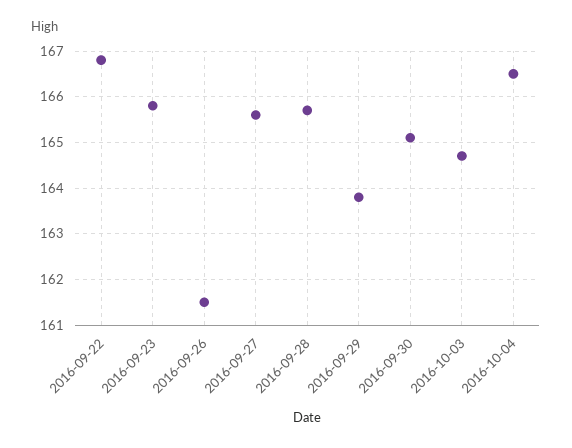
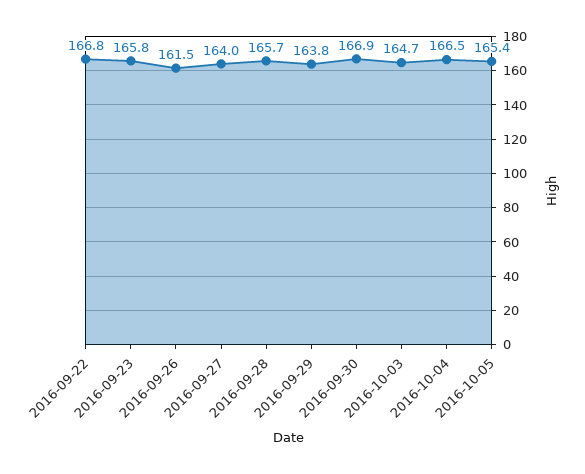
2016-09-27: 165.5 -> 164
2016-09-30: 165 -> 166.9
2016-10-05: none -> 165.4

